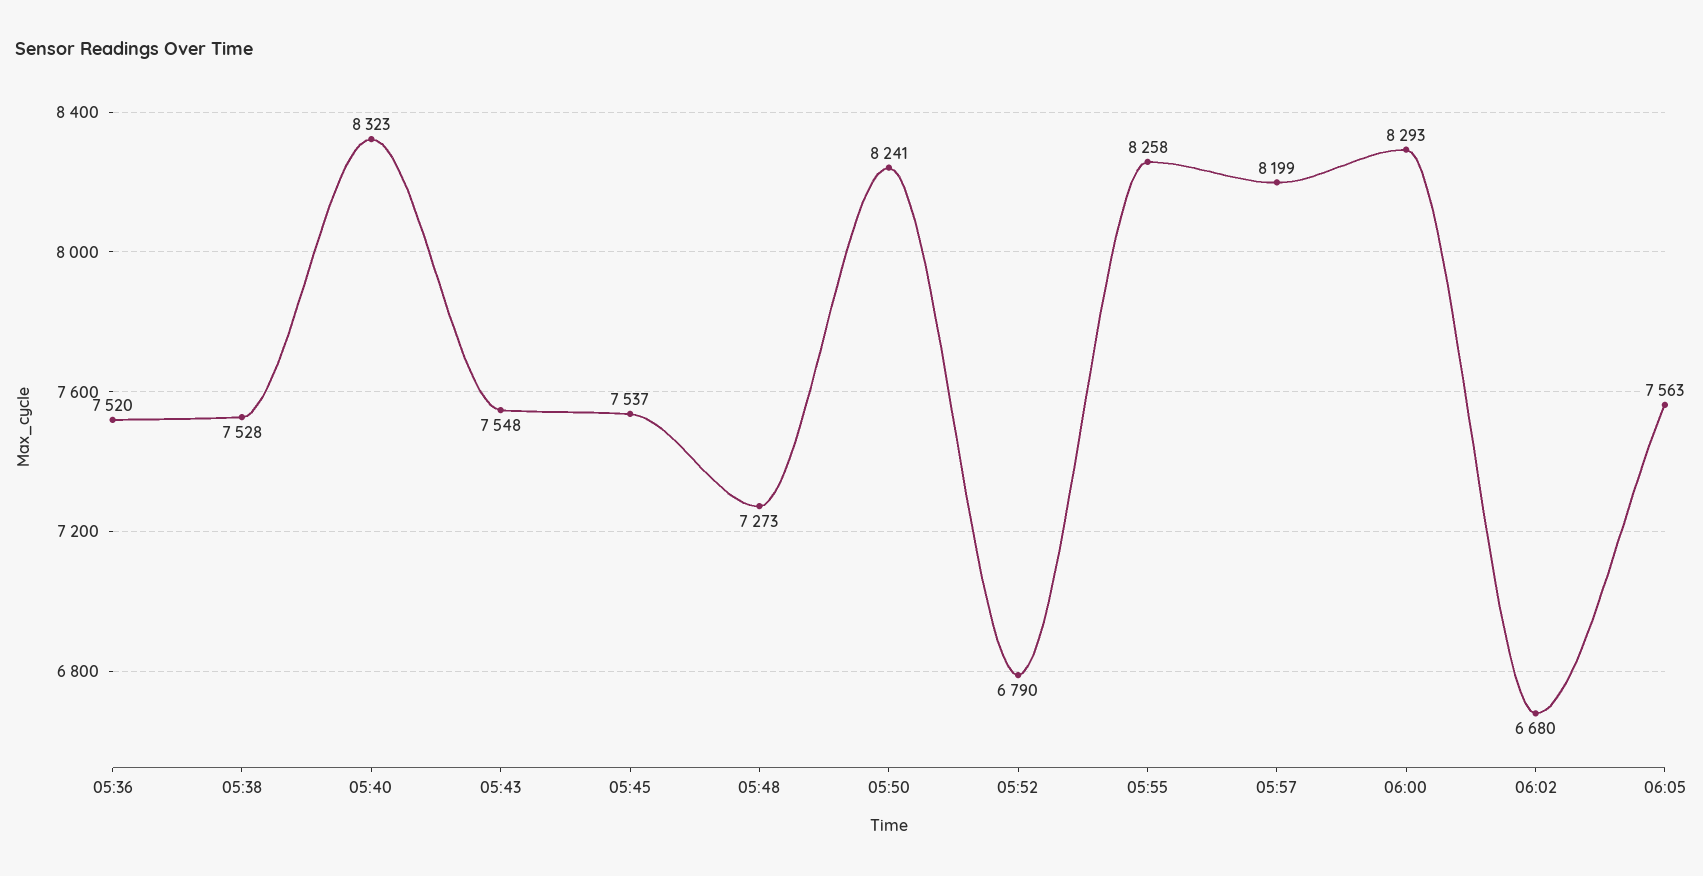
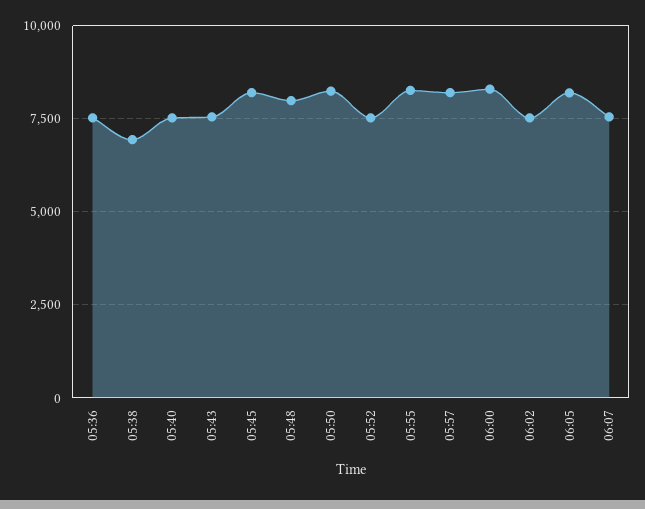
05:38: 7528 -> 7000
05:40: 8323 -> 7500
05:45: 7537 -> 8250
05:48: 7273 -> 8000
05:52: 6790 -> 7500
06:02: 6680 -> 7500
06:05: 7563 -> 8250
06:07: none -> 7500

